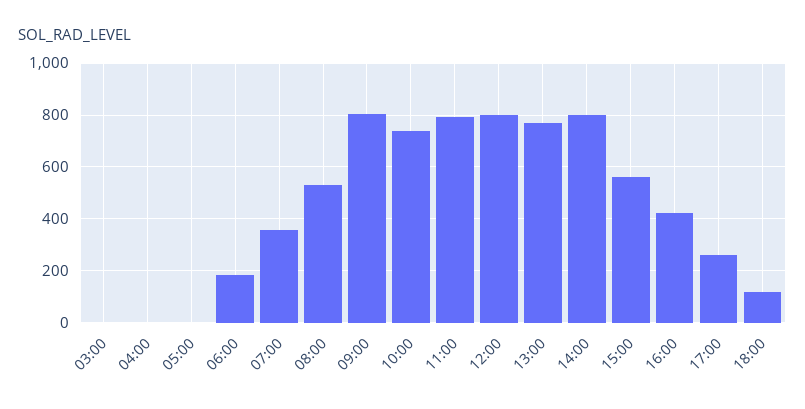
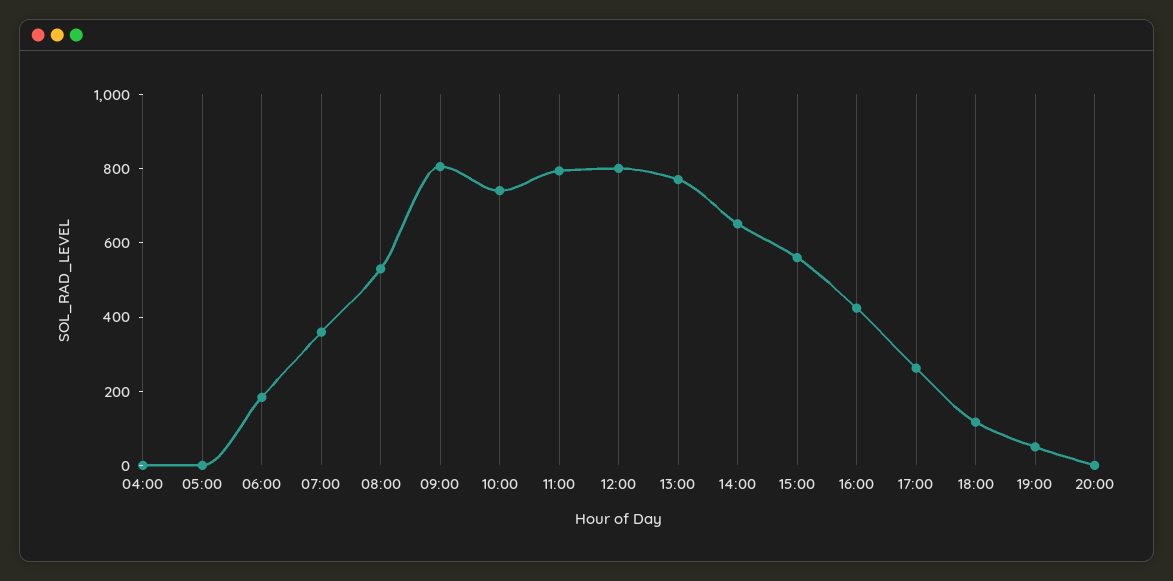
03:00: 0 -> none
14:00: 800 -> 650
19:00: none -> 50
20:00: none -> 0

